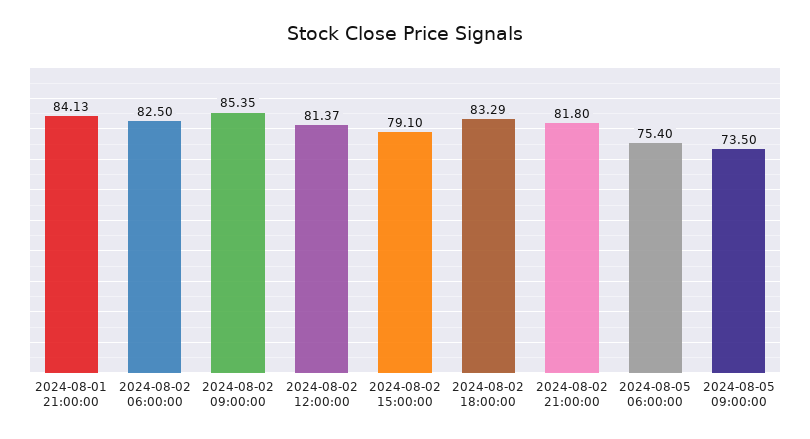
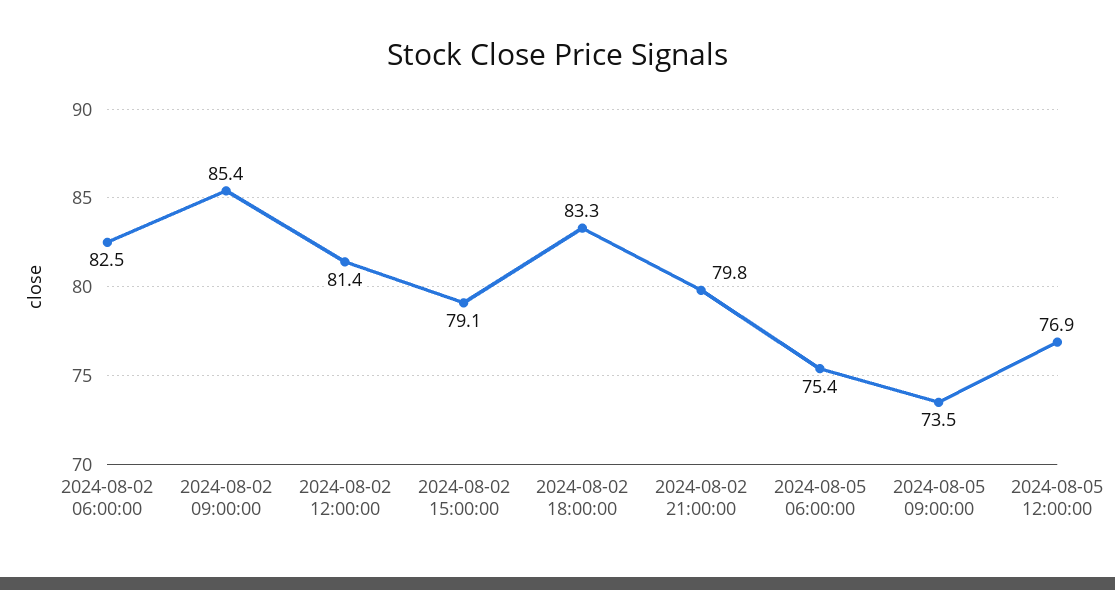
2024-08-01 21:00:00: 84.13 -> none
2024-08-02 21:00:00: 81.8 -> 79.8
2024-08-05 12:00:00: none -> 76.9

